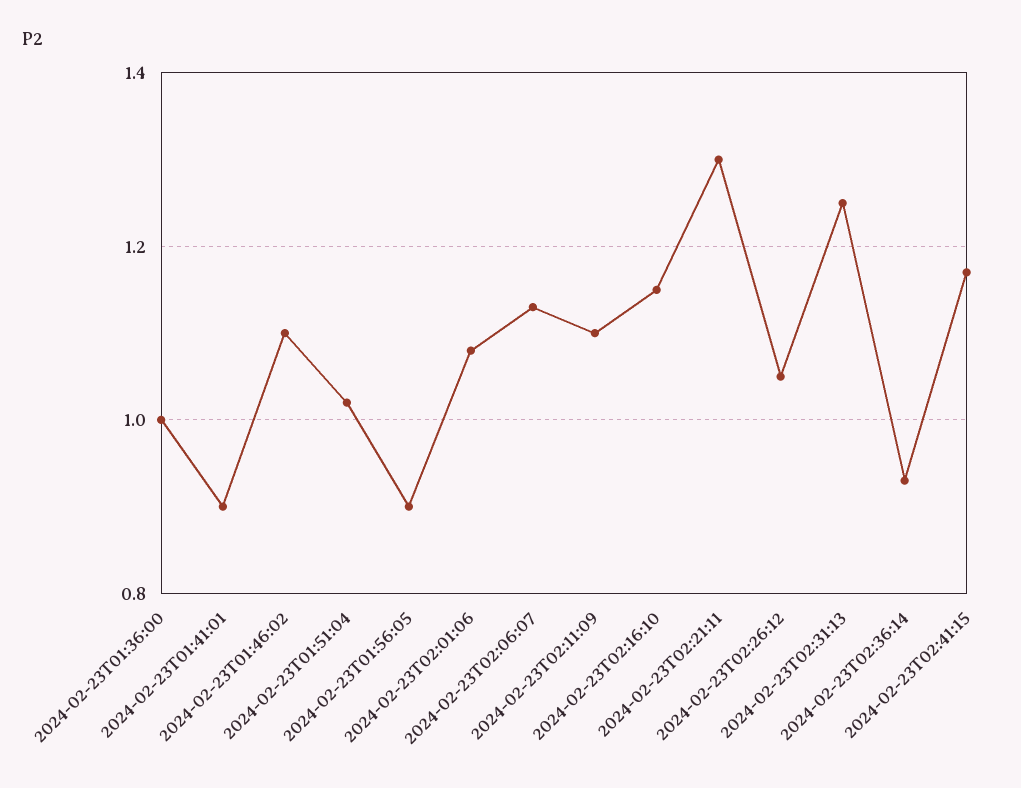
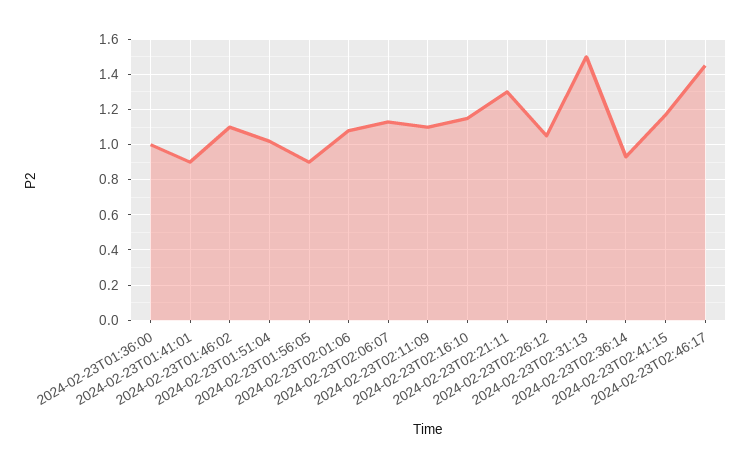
2024-02-23T02:31:13: 1.25 -> 1.5
2024-02-23T02:46:17: none -> 1.45

